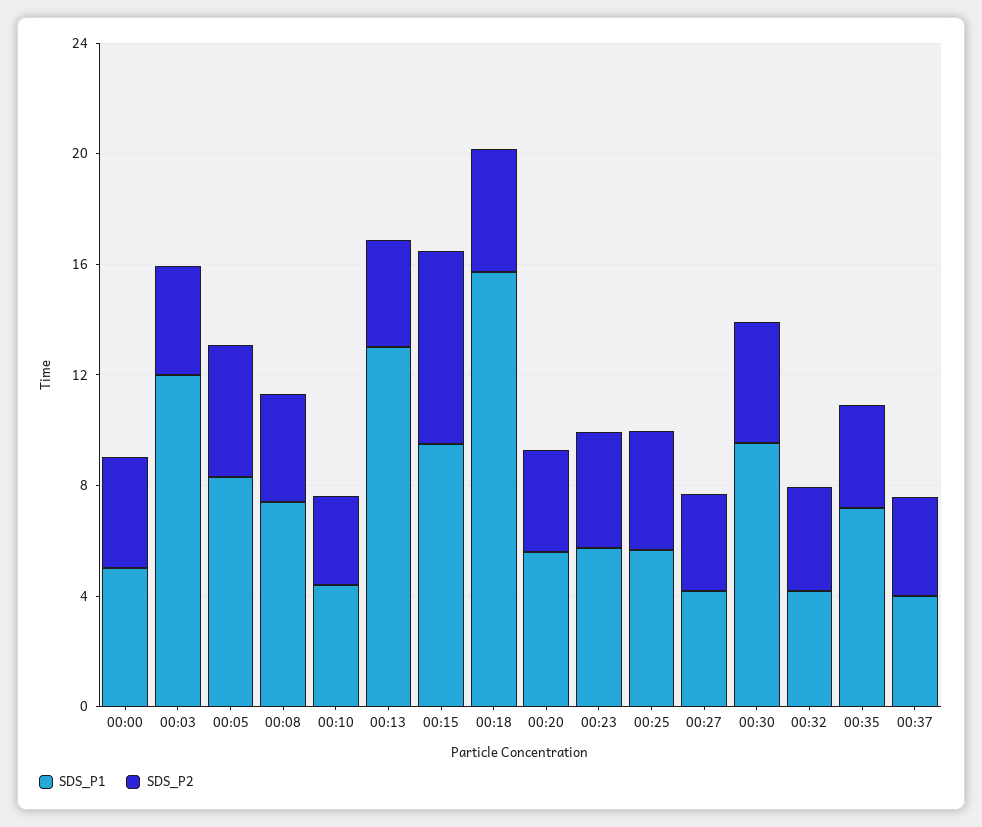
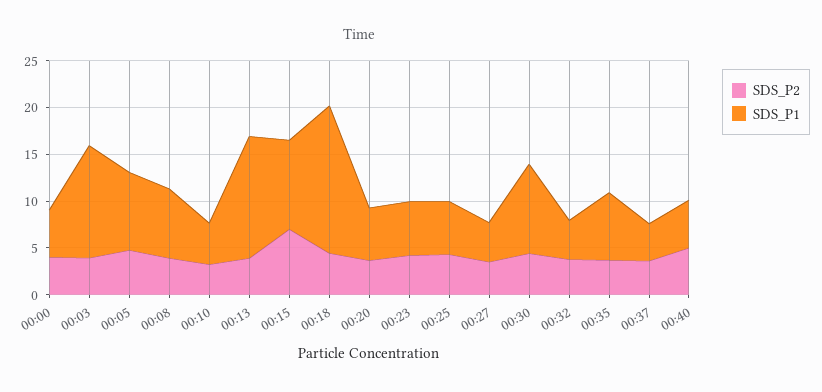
SDS_P2, 00:40: none -> 5
SDS_P1, 00:40: none -> 5

